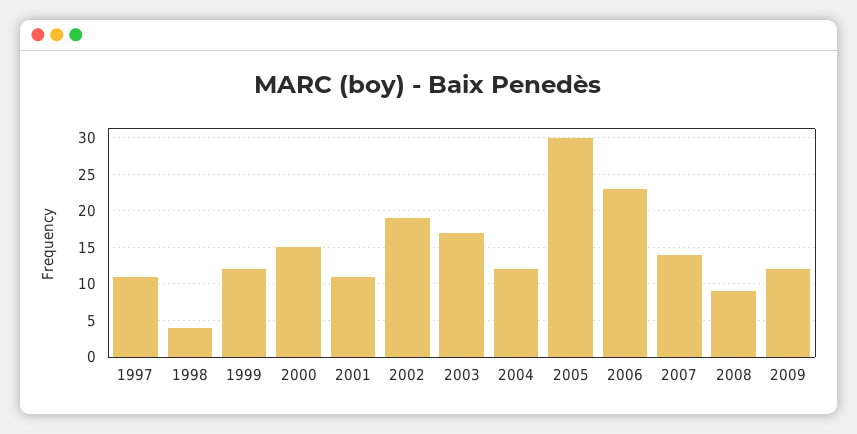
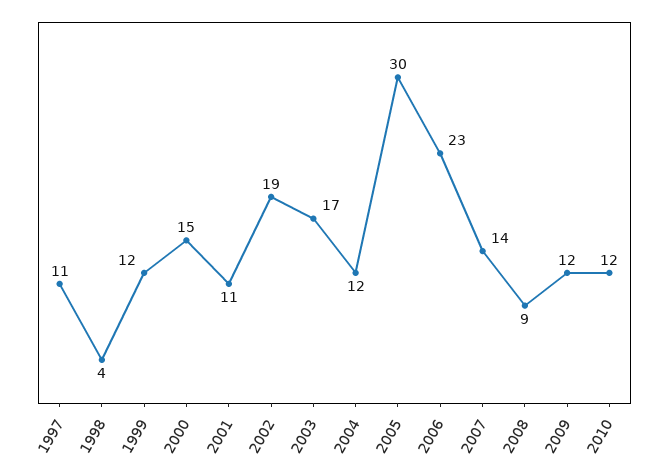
2010: none -> 12

